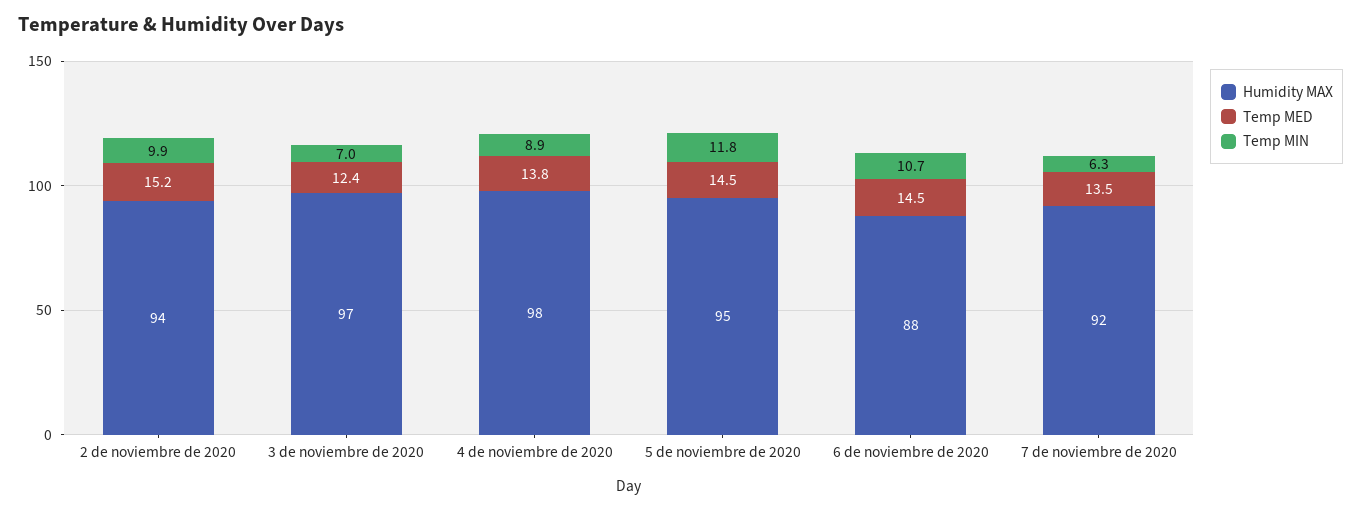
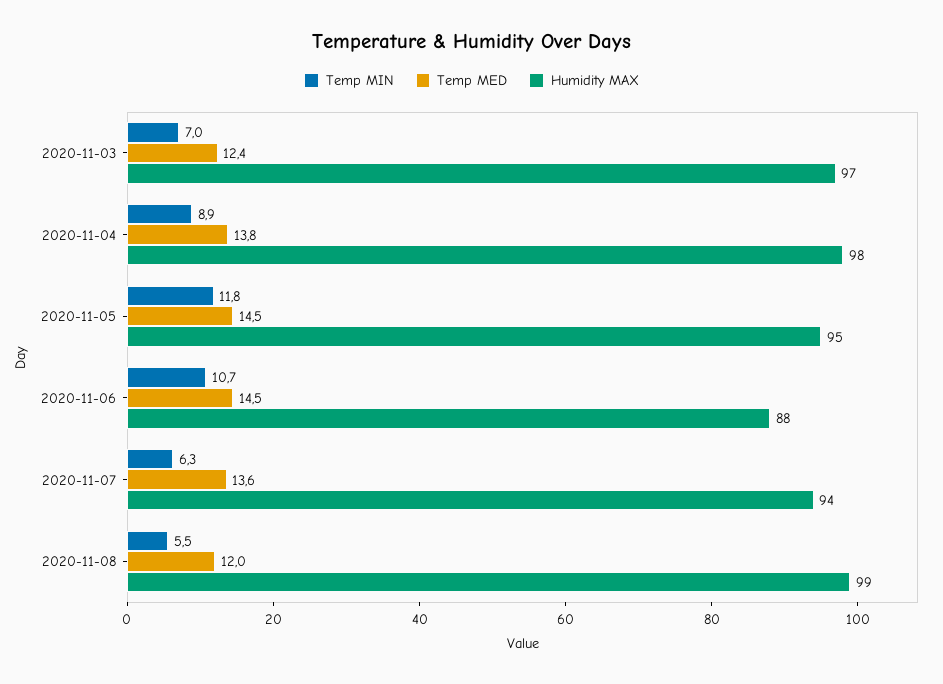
Humidity MAX, 2 de noviembre de 2020: 94 -> none
Temp MED, 2 de noviembre de 2020: 15.2 -> none
Temp MIN, 2 de noviembre de 2020: 9.9 -> none
Humidity MAX, 7 de noviembre de 2020: 92 -> 94
Temp MED, 7 de noviembre de 2020: 13.5 -> 13.6
Temp MIN, 2020-11-08: none -> 5.5
Temp MED, 2020-11-08: none -> 12
Humidity MAX, 2020-11-08: none -> 99

